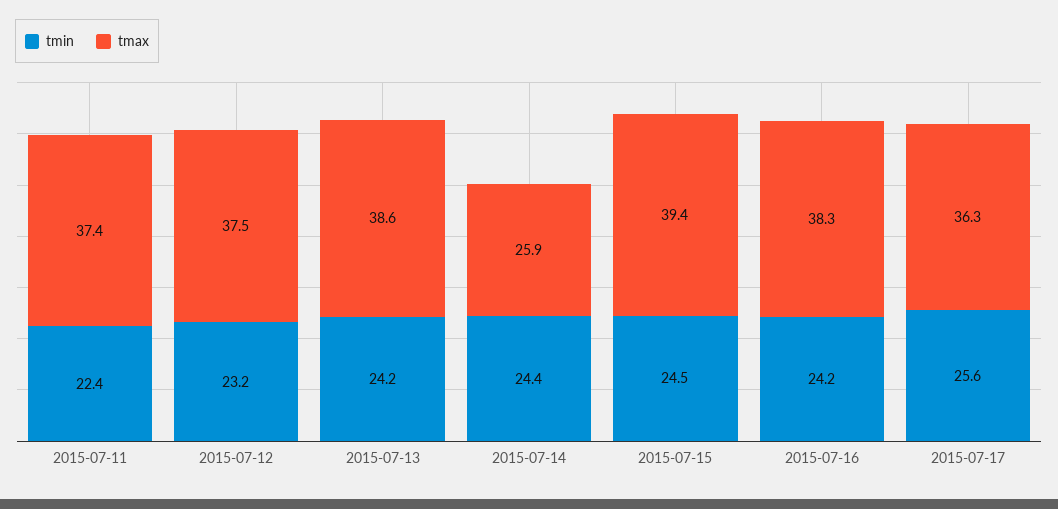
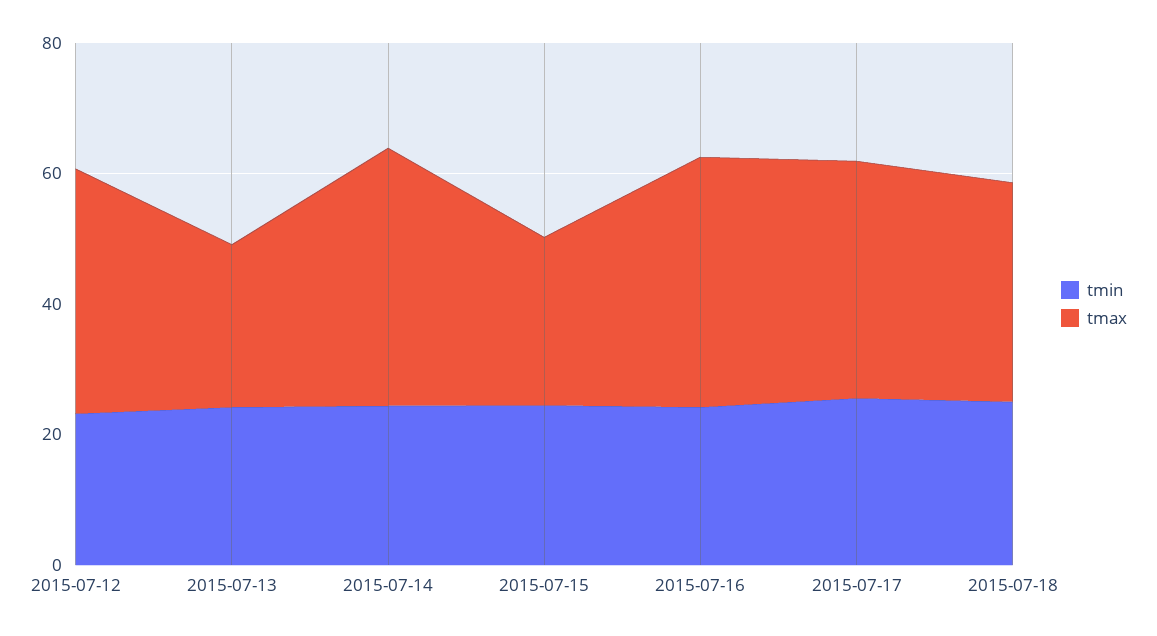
tmin, 2015-07-11: 22.4 -> none
tmax, 2015-07-11: 37.4 -> none
tmax, 2015-07-13: 38.6 -> 25
tmax, 2015-07-14: 25.9 -> 40
tmax, 2015-07-15: 39.4 -> 25
tmin, 2015-07-18: none -> 25
tmax, 2015-07-18: none -> 35

